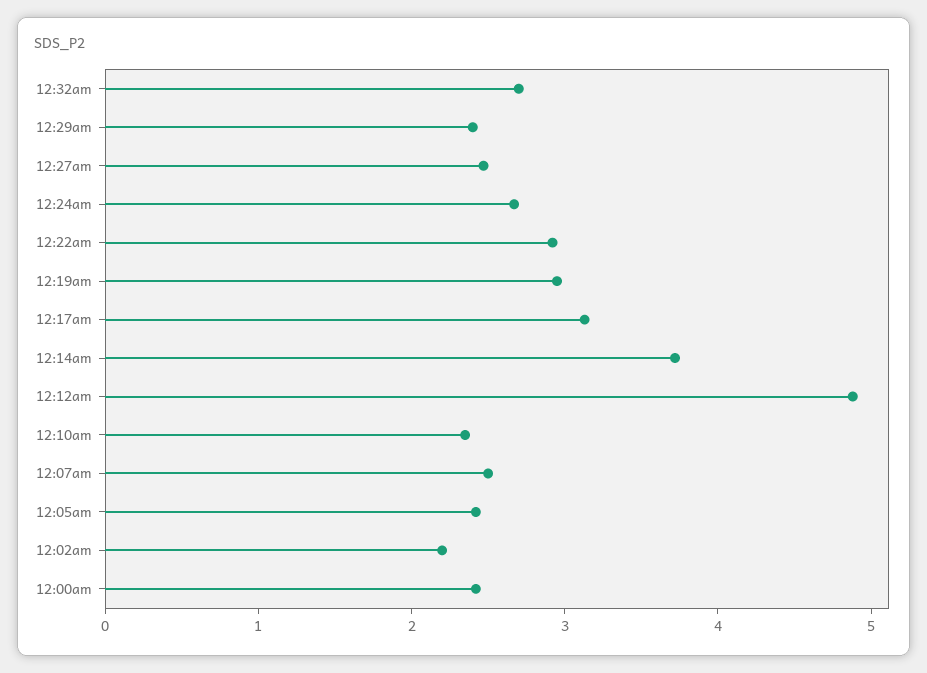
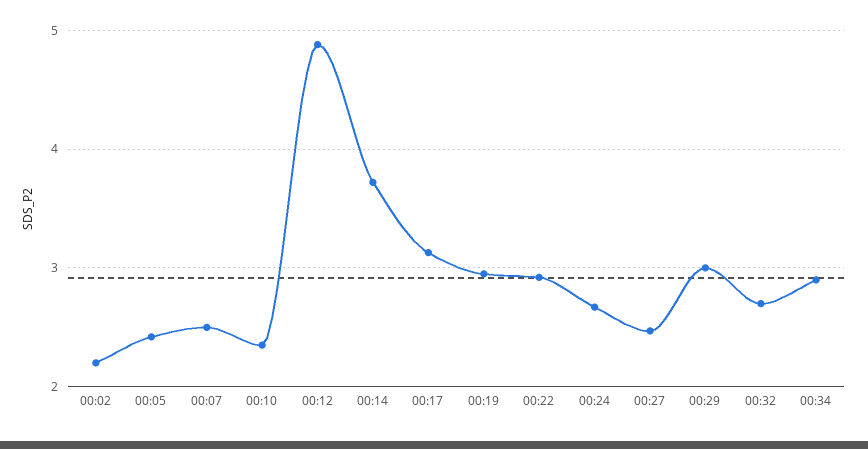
12:29am: 2.4 -> 3
12:00am: 2.4 -> none
00:34: none -> 2.9

